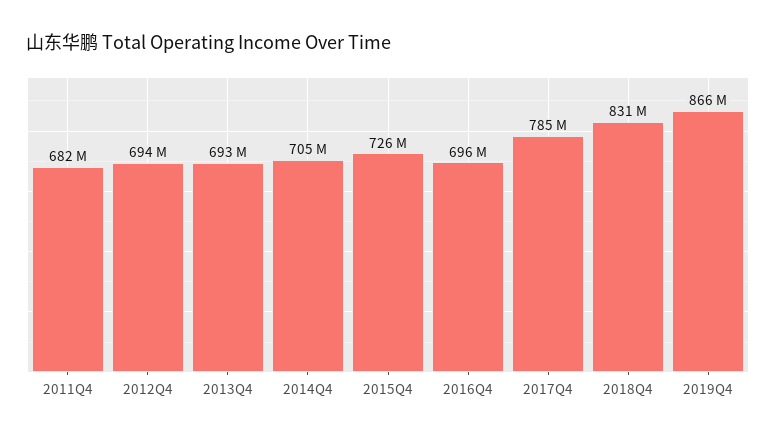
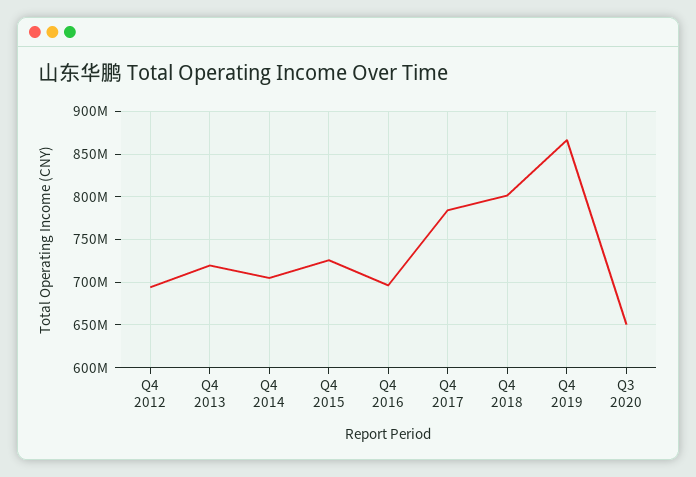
2011Q4: 682000000 -> none
2013Q4: 693000000 -> 720000000
2018Q4: 831000000 -> 800000000
Q3 2020: none -> 650000000

